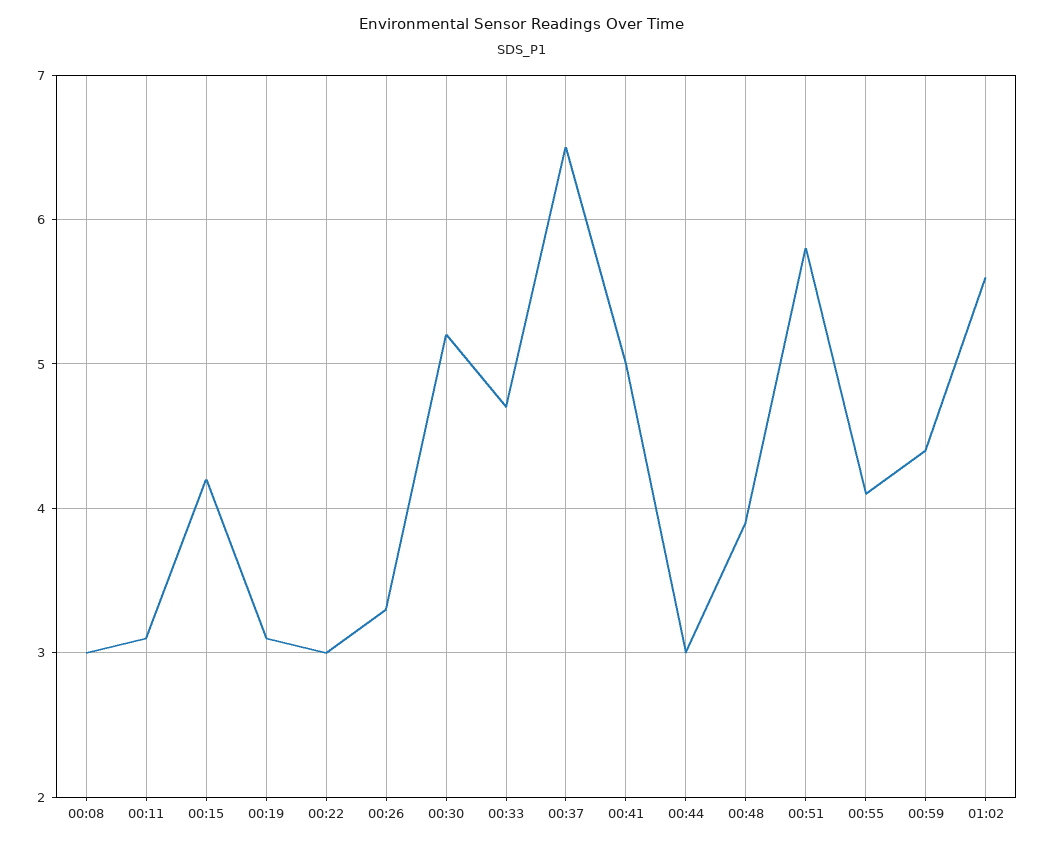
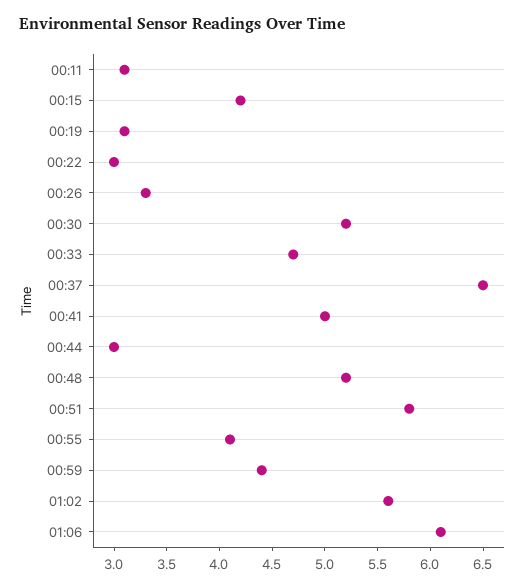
00:08: 3 -> none
00:48: 3.9 -> 5.2
01:06: none -> 6.1

